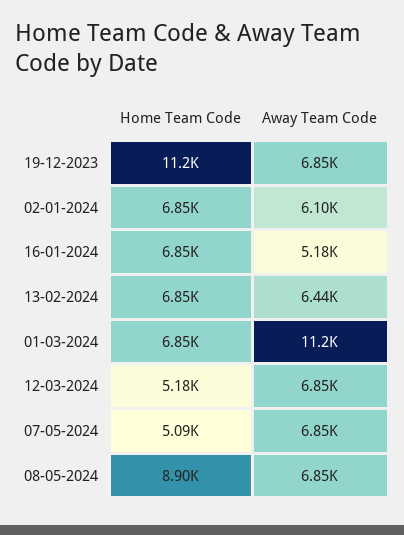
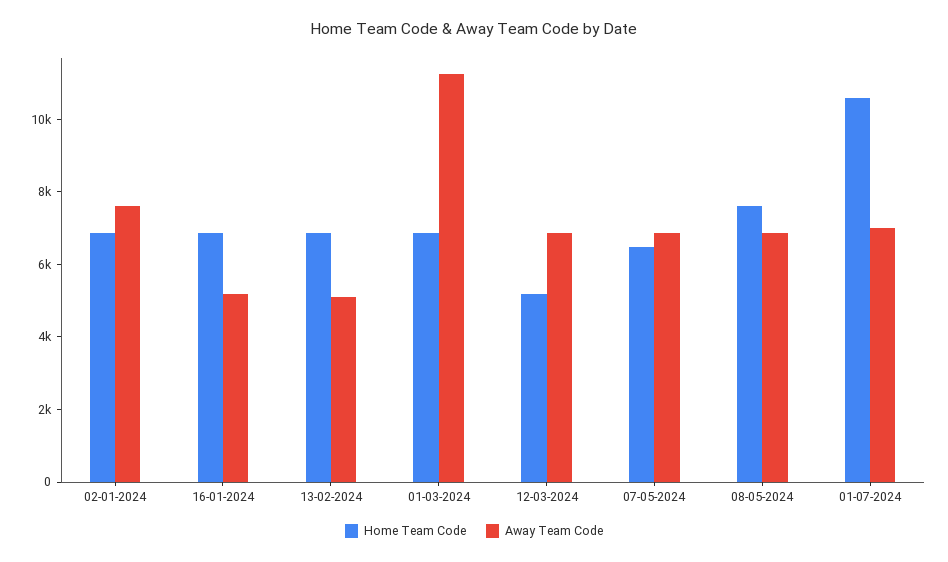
Home Team Code, 19-12-2023: 11200 -> none
Away Team Code, 19-12-2023: 6850 -> none
Away Team Code, 02-01-2024: 6100 -> 7500
Away Team Code, 13-02-2024: 6440 -> 5000
Home Team Code, 07-05-2024: 5090 -> 6500
Home Team Code, 08-05-2024: 8900 -> 7500
Home Team Code, 01-07-2024: none -> 10500
Away Team Code, 01-07-2024: none -> 7000

